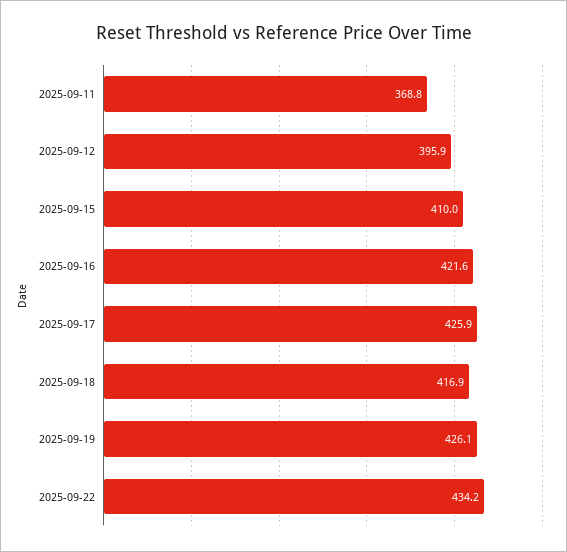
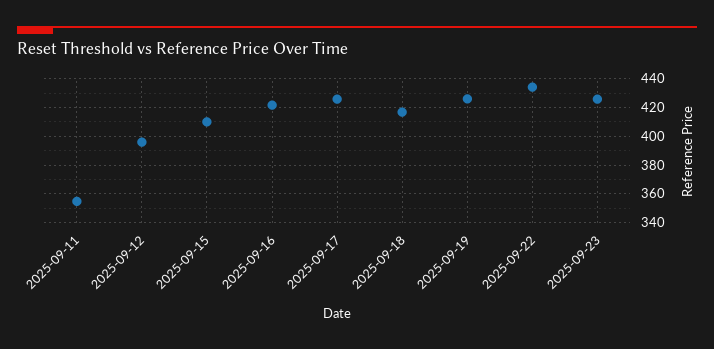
2025-09-11: 368.8 -> 355
2025-09-23: none -> 425

